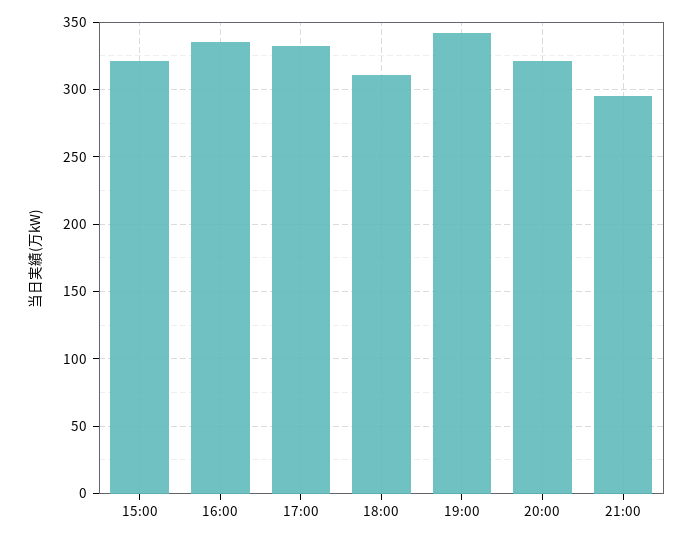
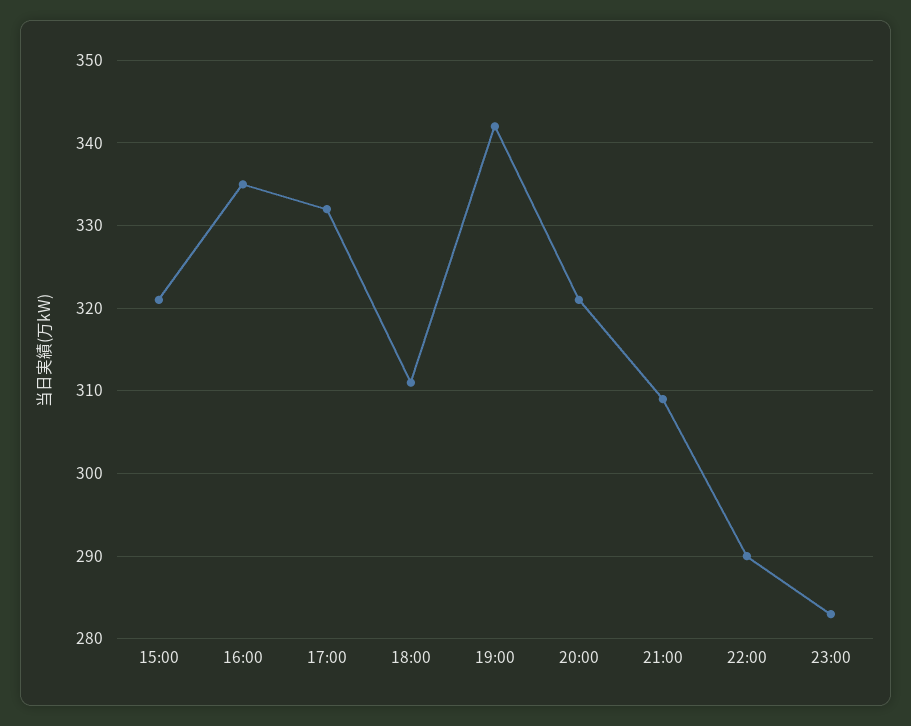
21:00: 295 -> 309
22:00: none -> 290
23:00: none -> 283

